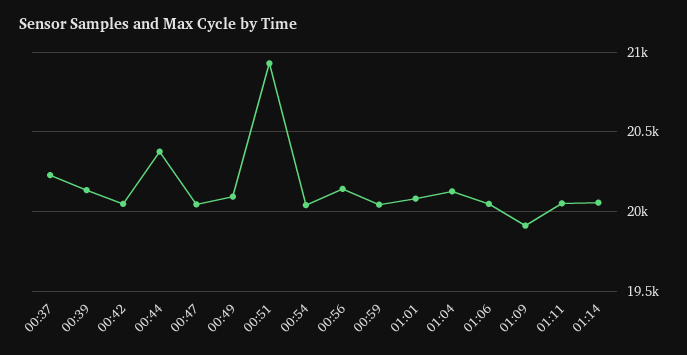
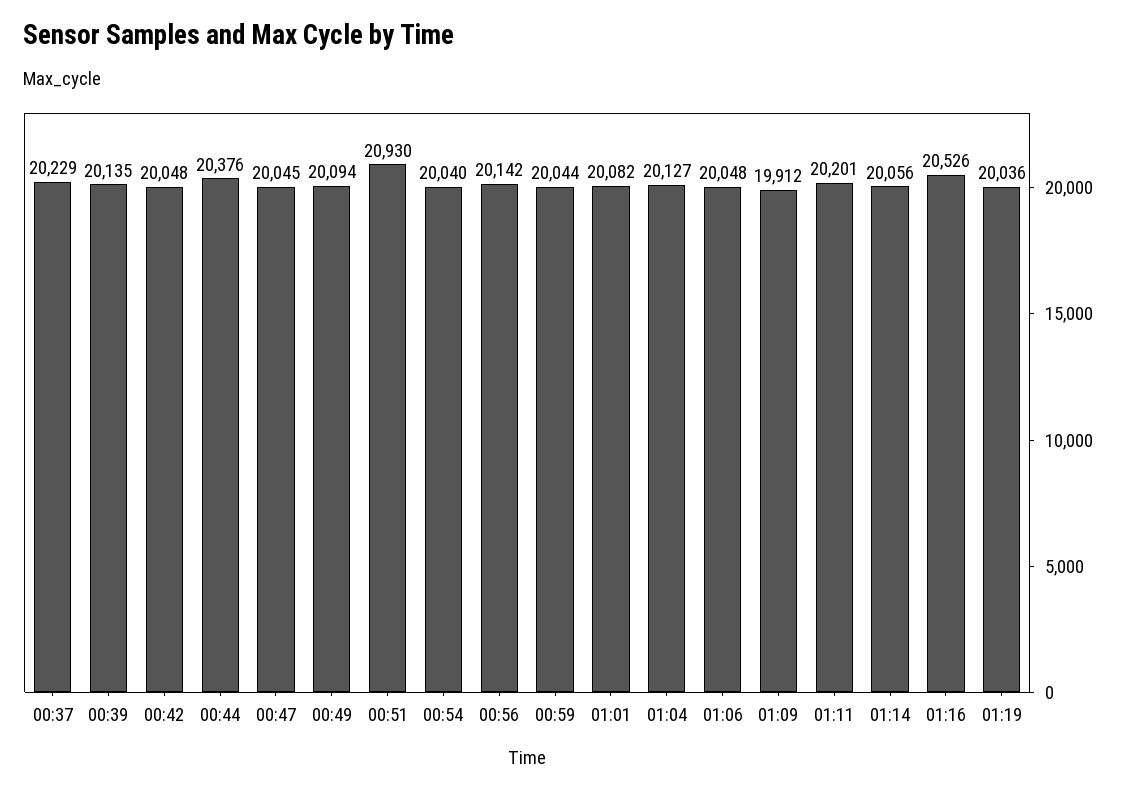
01:11: 20050 -> 20201
01:16: none -> 20526
01:19: none -> 20036

